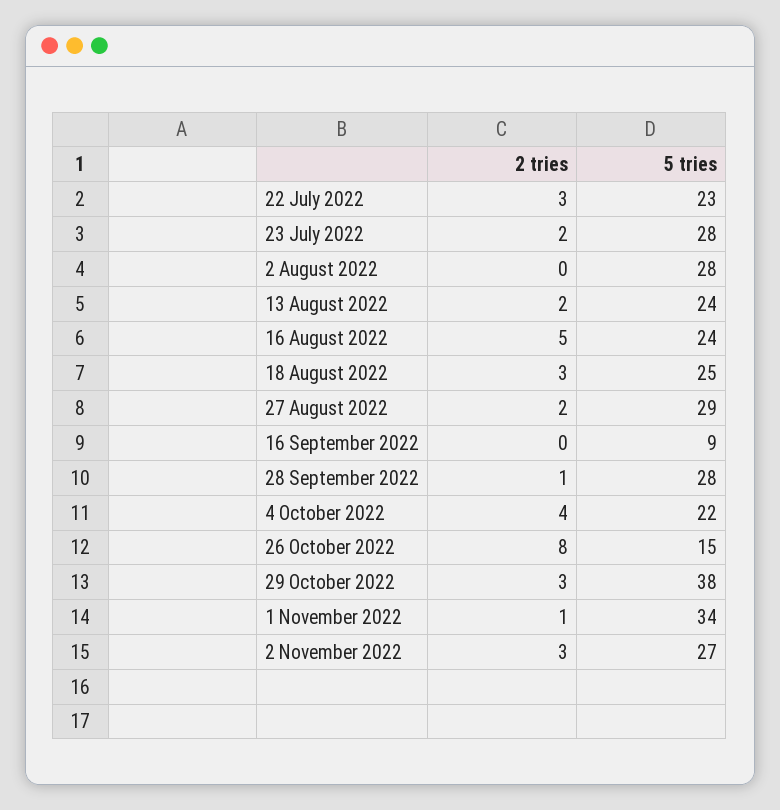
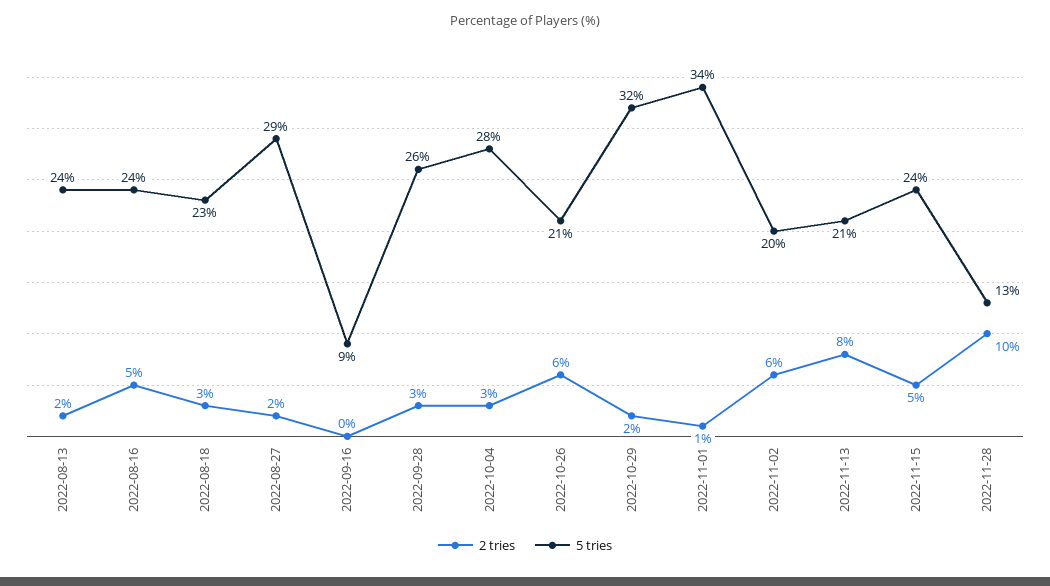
2 tries, 22 July 2022: 3 -> none
5 tries, 22 July 2022: 23 -> none
2 tries, 23 July 2022: 2 -> none
5 tries, 23 July 2022: 28 -> none
2 tries, 2 August 2022: 0 -> none
5 tries, 2 August 2022: 28 -> none
5 tries, 18 August 2022: 25 -> 23
2 tries, 28 September 2022: 1 -> 3
5 tries, 28 September 2022: 28 -> 26
2 tries, 4 October 2022: 4 -> 3
5 tries, 4 October 2022: 22 -> 28
2 tries, 26 October 2022: 8 -> 6
5 tries, 26 October 2022: 15 -> 21
2 tries, 29 October 2022: 3 -> 2
5 tries, 29 October 2022: 38 -> 32
2 tries, 2 November 2022: 3 -> 6
5 tries, 2 November 2022: 27 -> 20
2 tries, 2022-11-13: none -> 8
5 tries, 2022-11-13: none -> 21
2 tries, 2022-11-15: none -> 5
5 tries, 2022-11-15: none -> 24
2 tries, 2022-11-28: none -> 10
5 tries, 2022-11-28: none -> 13

